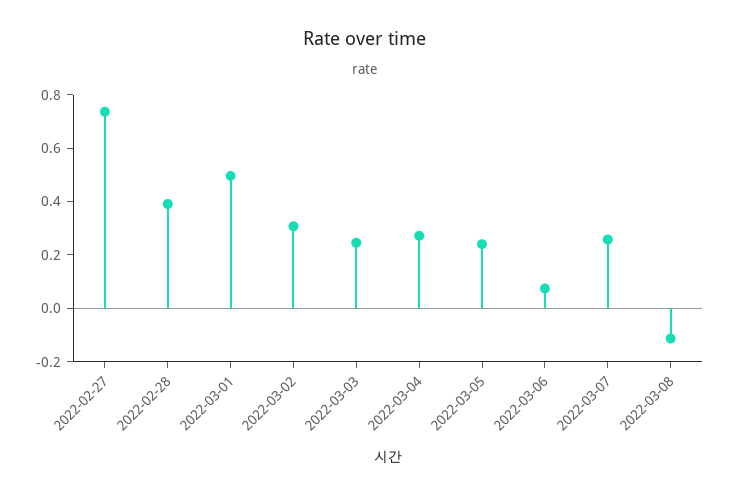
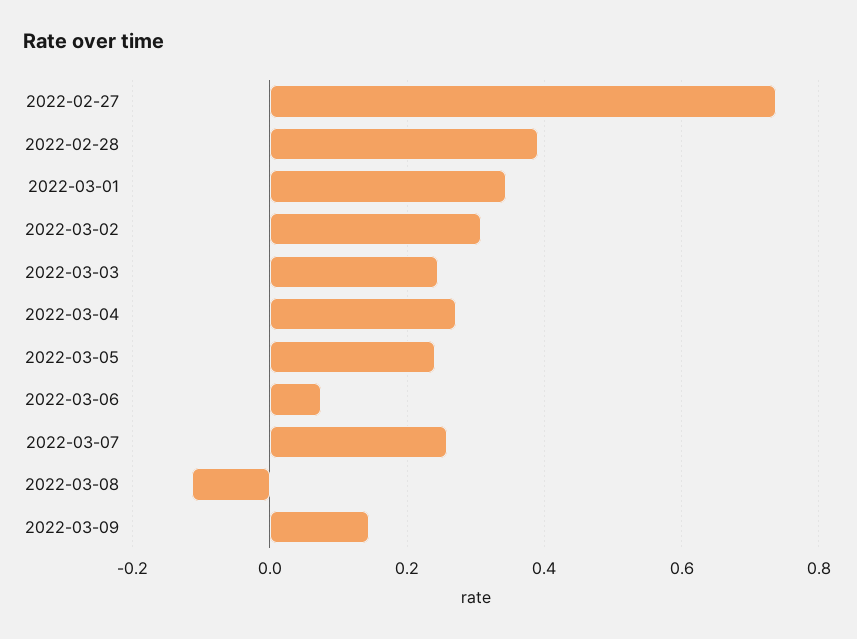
2022-03-01: 0.5 -> 0.34
2022-03-09: none -> 0.14

